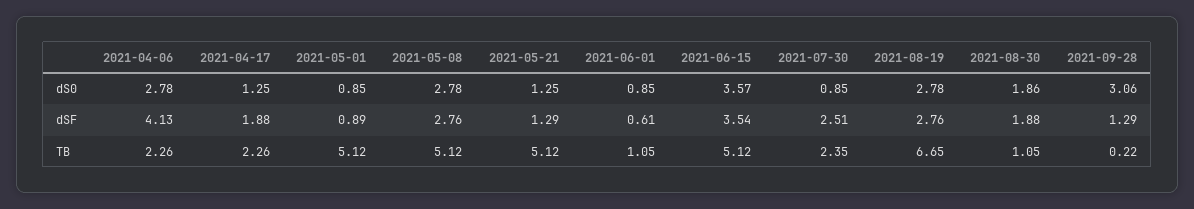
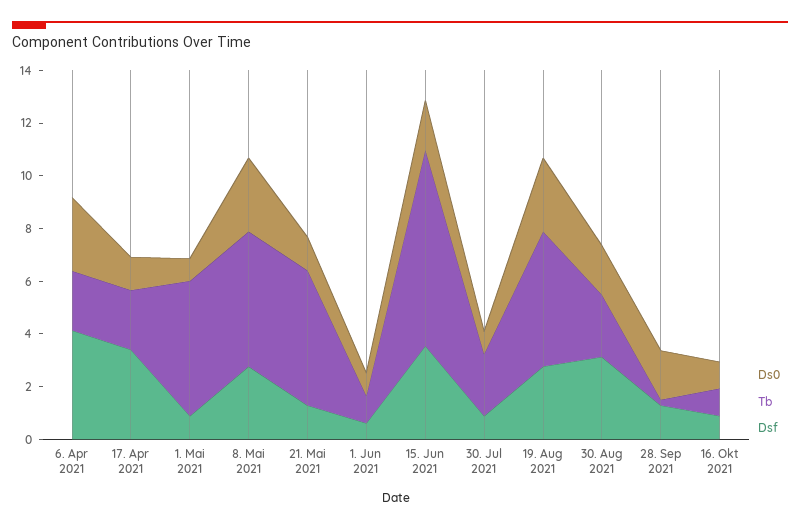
dS0, 2021-06-15: 3.57 -> 2
dS0, 2021-09-28: 3.06 -> 2
dSF, 2021-04-17: 1.88 -> 3.5
dSF, 2021-07-30: 2.51 -> 1
dSF, 2021-08-30: 1.88 -> 3
TB, 2021-06-15: 5.12 -> 7.5
TB, 2021-08-19: 6.65 -> 5
TB, 2021-08-30: 1.05 -> 2.5
dS0, 16. Okt 2021: none -> 1
TB, 16. Okt 2021: none -> 1
dSF, 16. Okt 2021: none -> 1

